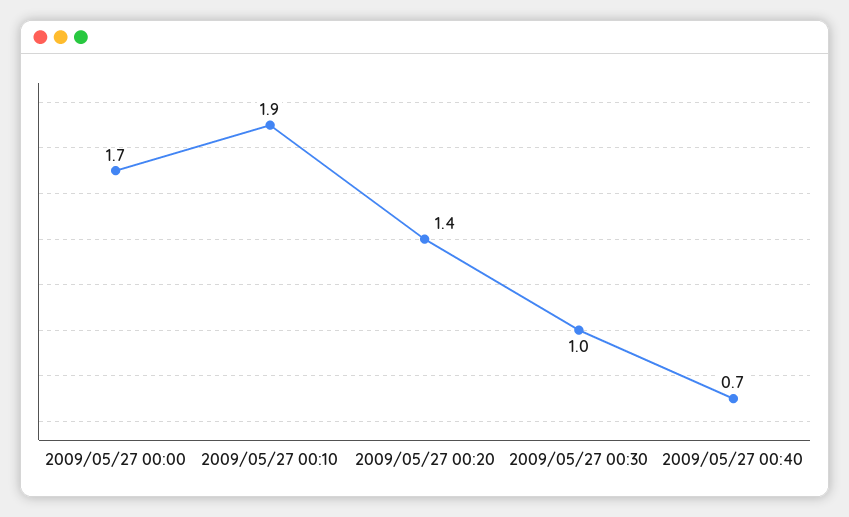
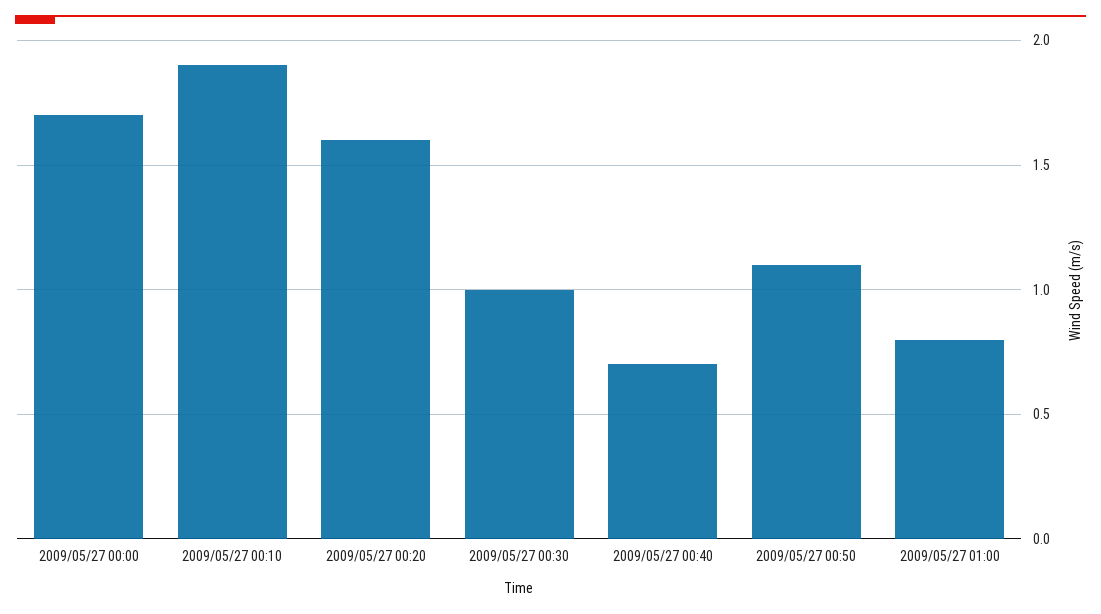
2009/05/27 00:20: 1.4 -> 1.6
2009/05/27 00:50: none -> 1.1
2009/05/27 01:00: none -> 0.8

